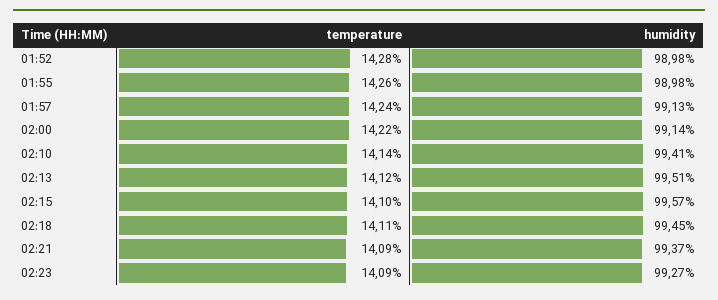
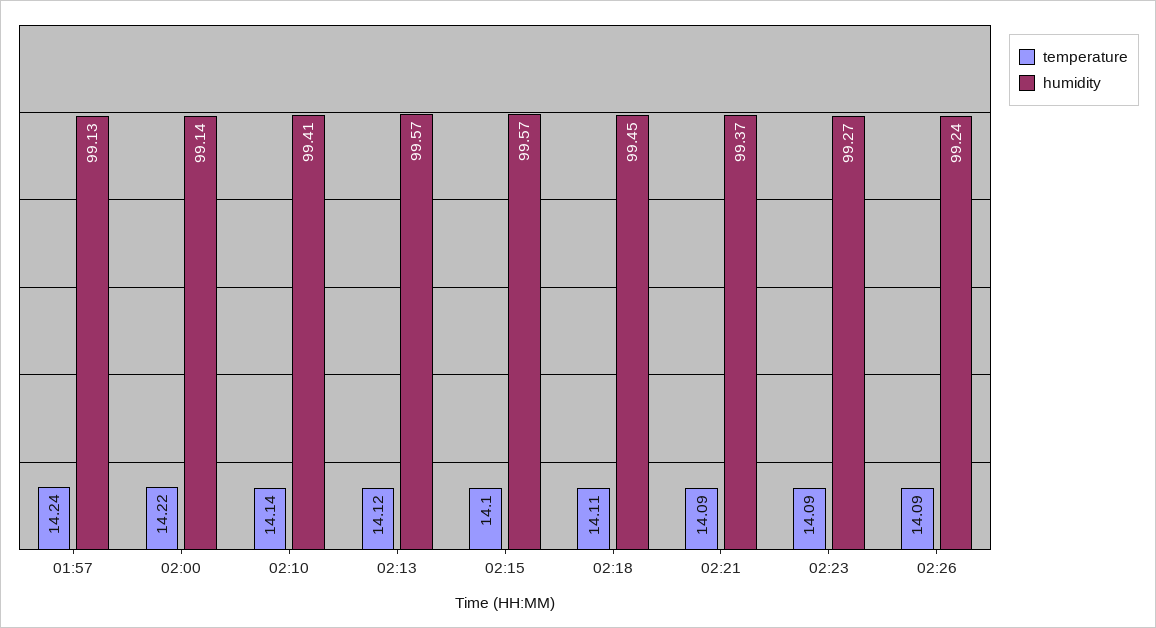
temperature, 01:52: 14.28 -> none
humidity, 01:52: 98.98 -> none
temperature, 01:55: 14.26 -> none
humidity, 01:55: 98.98 -> none
humidity, 02:13: 99.51 -> 99.57
temperature, 02:26: none -> 14.09
humidity, 02:26: none -> 99.24

